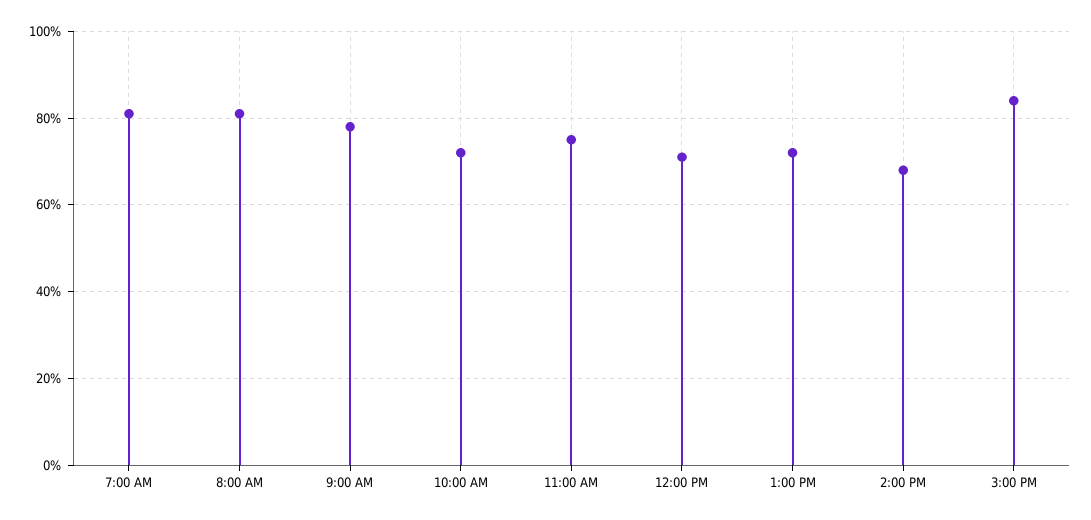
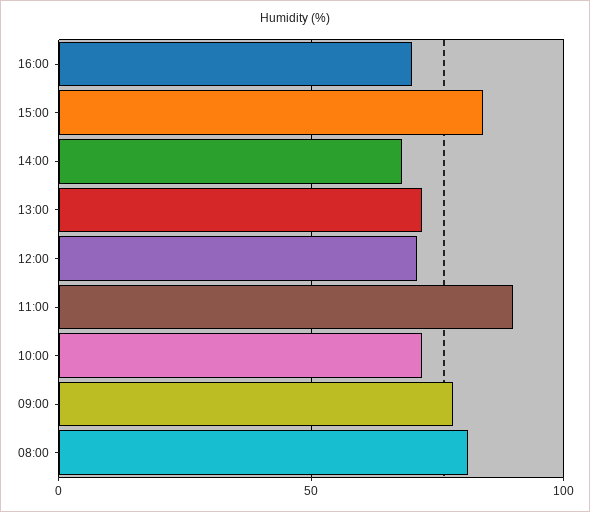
7:00 AM: 80 -> none
11:00 AM: 75 -> 90
16:00: none -> 70

